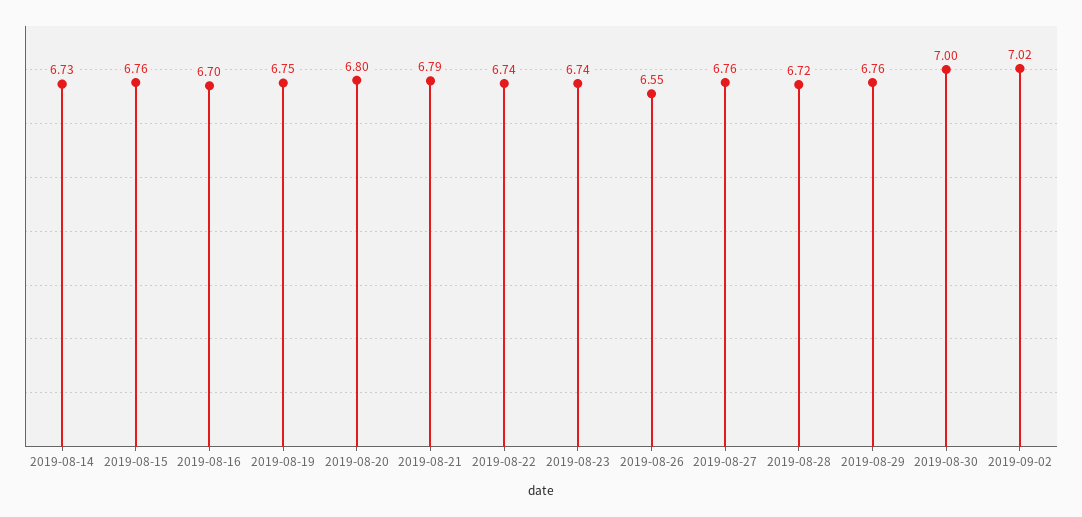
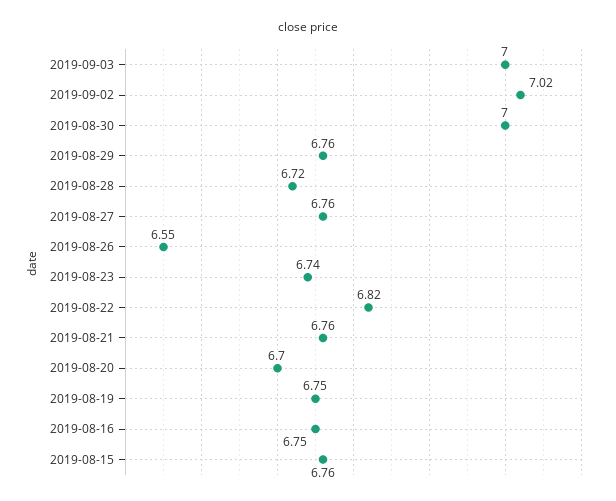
2019-08-14: 6.73 -> none
2019-08-16: 6.7 -> 6.75
2019-08-20: 6.8 -> 6.7
2019-08-21: 6.79 -> 6.76
2019-08-22: 6.74 -> 6.82
2019-09-03: none -> 7

